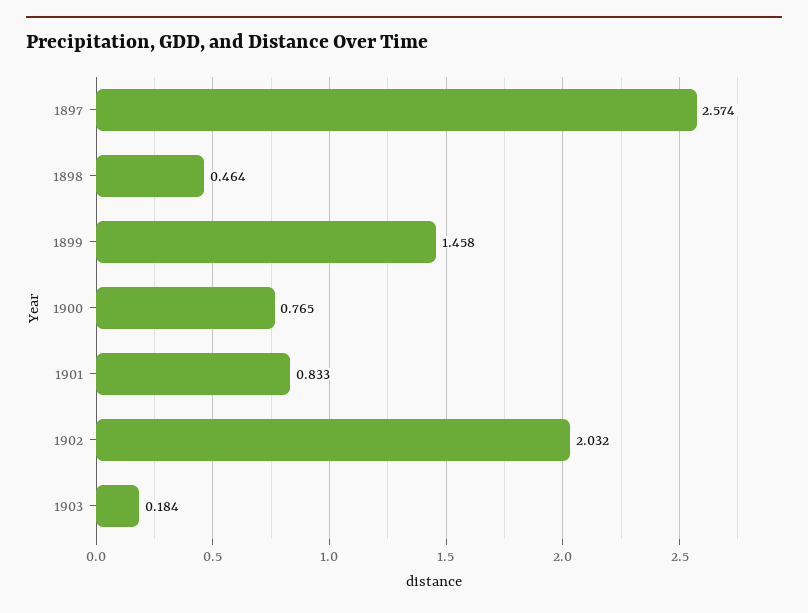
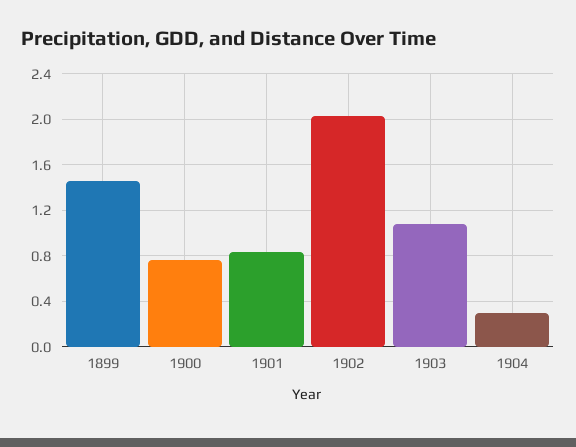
1897: 2.574 -> none
1898: 0.464 -> none
1903: 0.184 -> 1.1
1904: none -> 0.3

